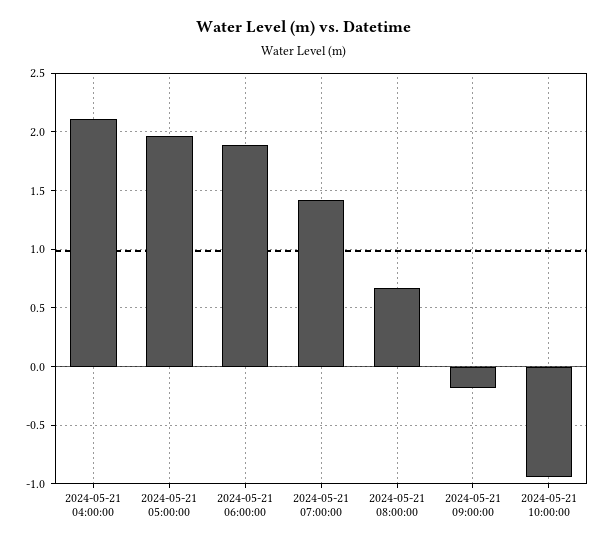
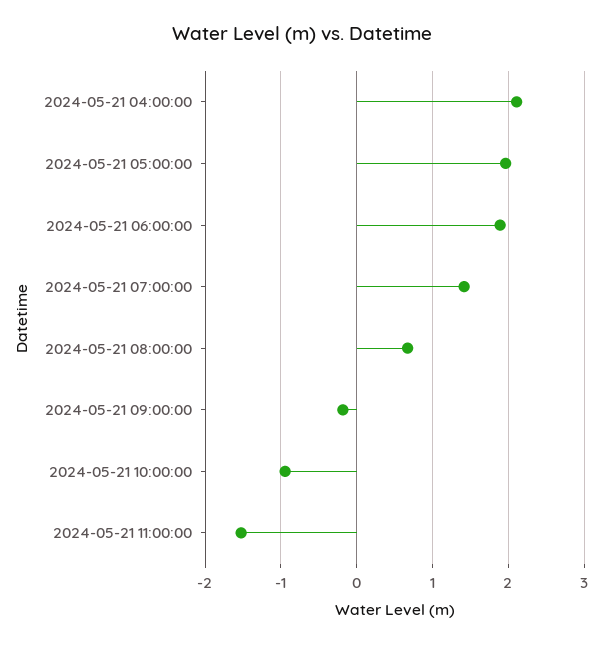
2024-05-21 11:00:00: none -> -1.5

